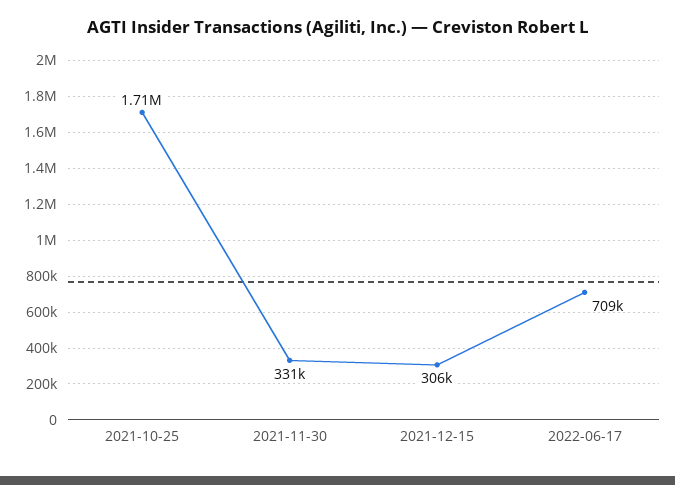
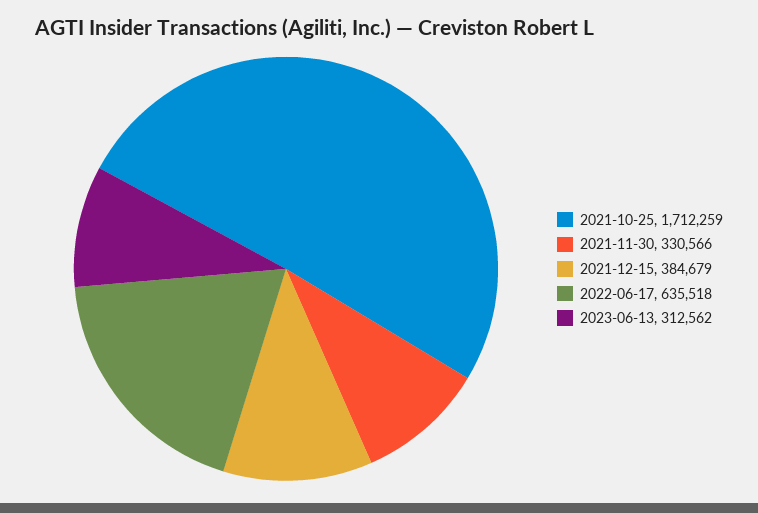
2021-12-15: 306000 -> 384679
2022-06-17: 709000 -> 635518
2023-06-13: none -> 312562

